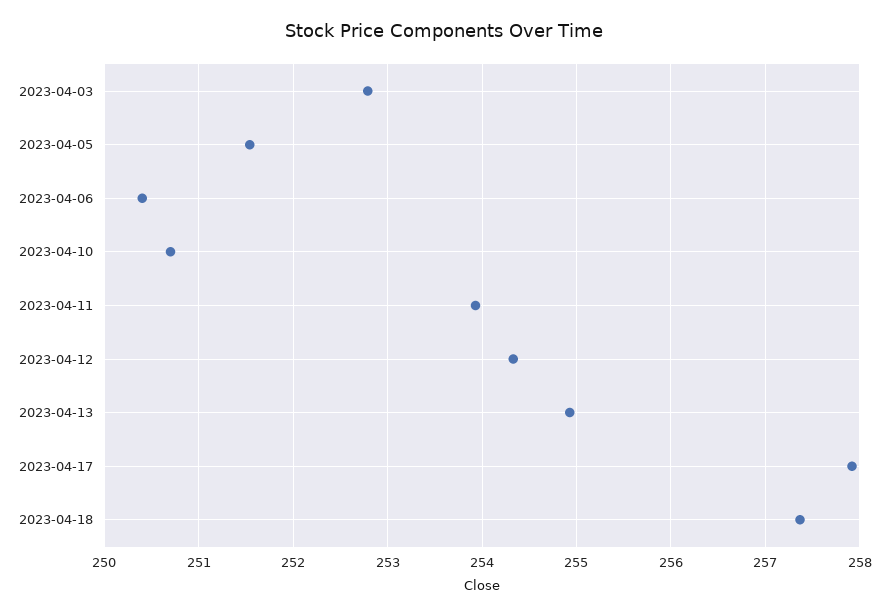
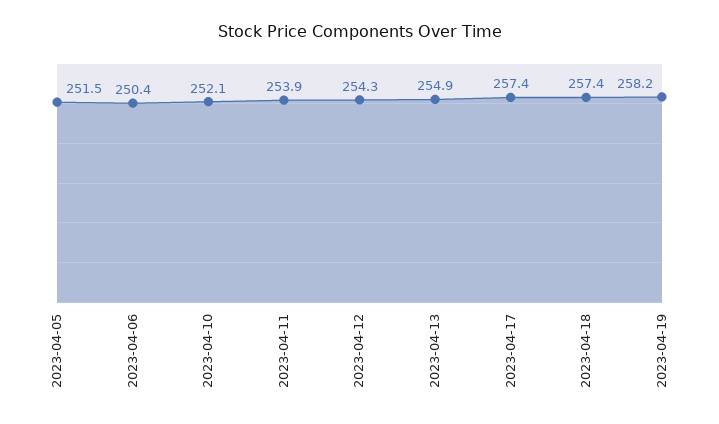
2023-04-03: 252.8 -> none
2023-04-10: 250.7 -> 252.1
2023-04-17: 257.9 -> 257.4
2023-04-19: none -> 258.2

